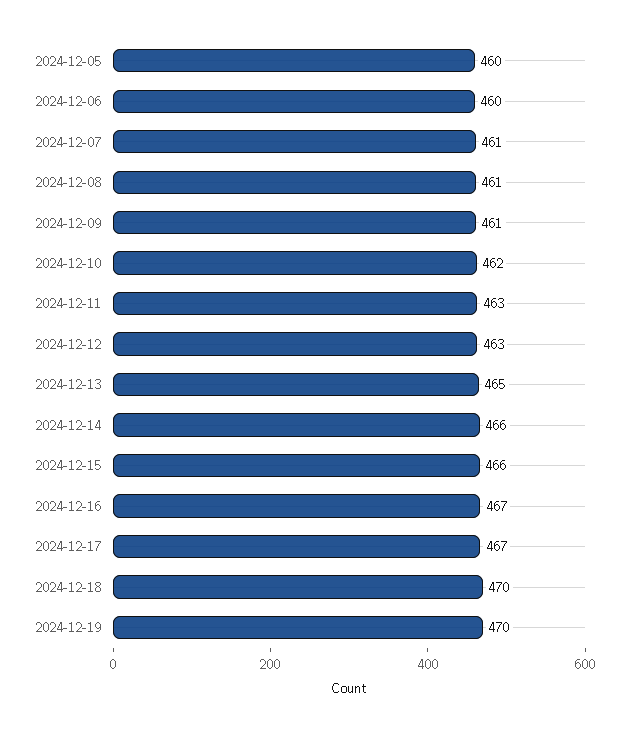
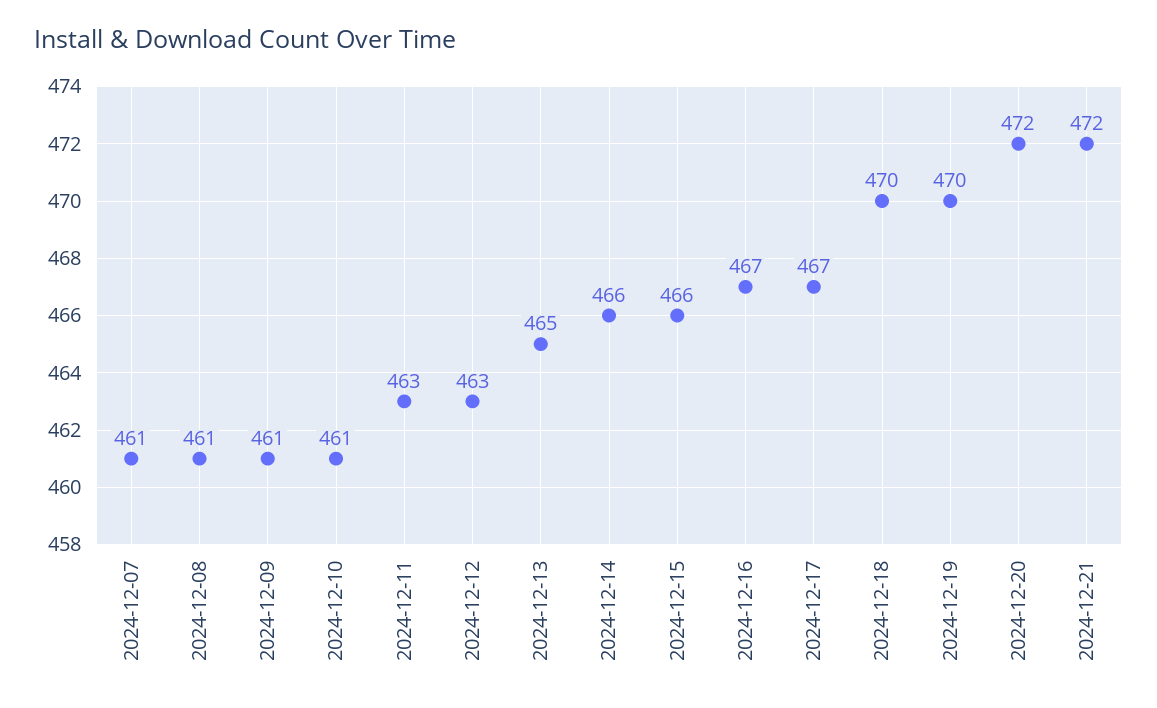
2024-12-05: 460 -> none
2024-12-06: 460 -> none
2024-12-10: 462 -> 461
2024-12-20: none -> 472
2024-12-21: none -> 472

